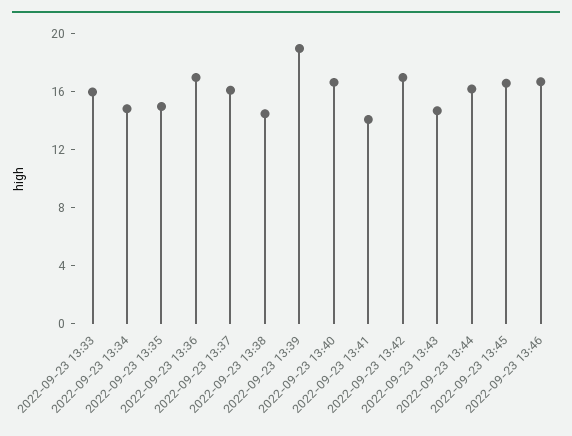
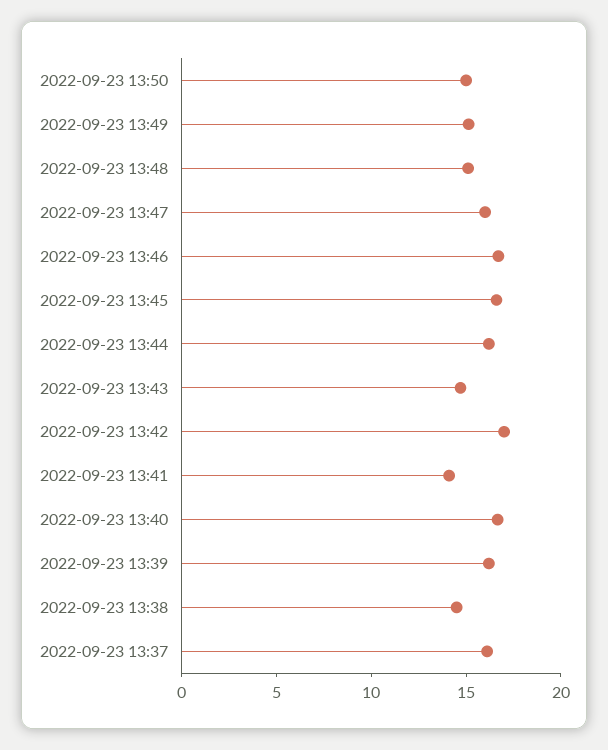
2022-09-23 13:33: 16 -> none
2022-09-23 13:34: 15 -> none
2022-09-23 13:35: 15 -> none
2022-09-23 13:36: 17 -> none
2022-09-23 13:39: 19 -> 16
2022-09-23 13:50: none -> 15
2022-09-23 13:49: none -> 15
2022-09-23 13:48: none -> 15
2022-09-23 13:47: none -> 16

